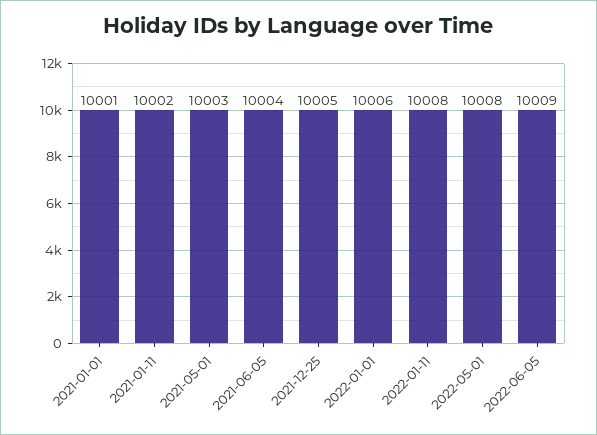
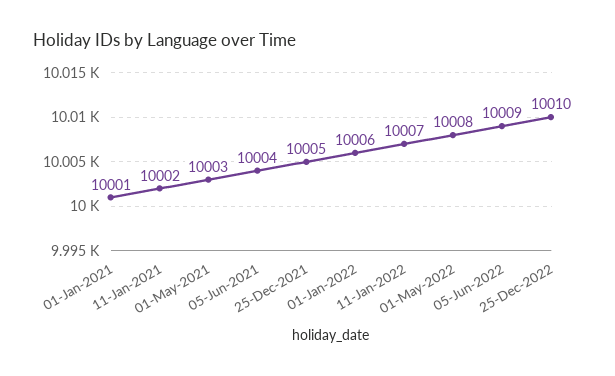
2022-01-11: 10008 -> 10007
25-Dec-2022: none -> 10010

